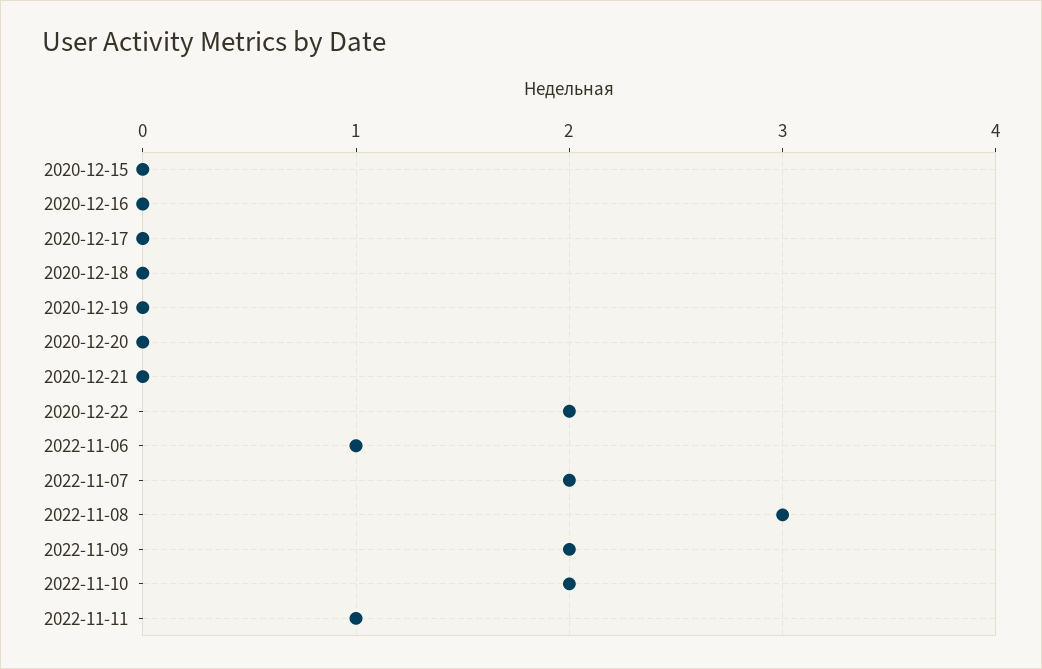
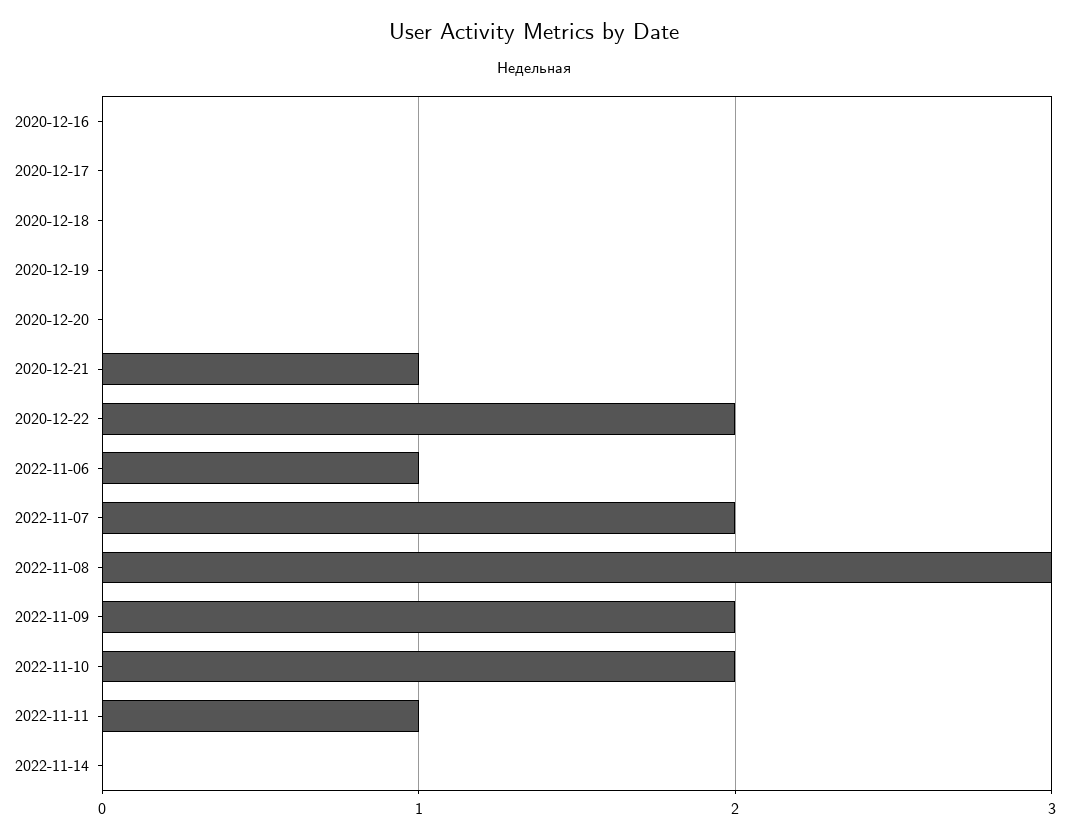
2020-12-15: 0 -> none
2020-12-21: 0 -> 1
2022-11-14: none -> 0

